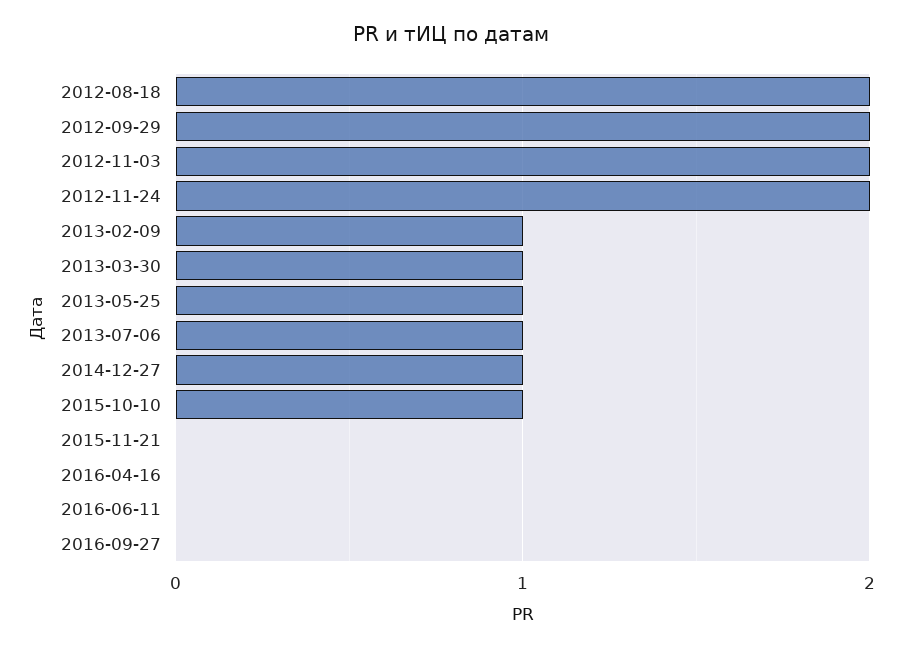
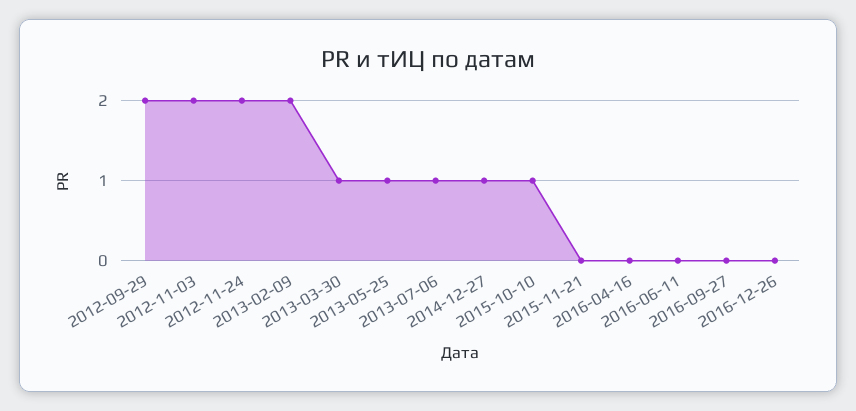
2012-08-18: 2 -> none
2013-02-09: 1 -> 2
2016-12-26: none -> 0

